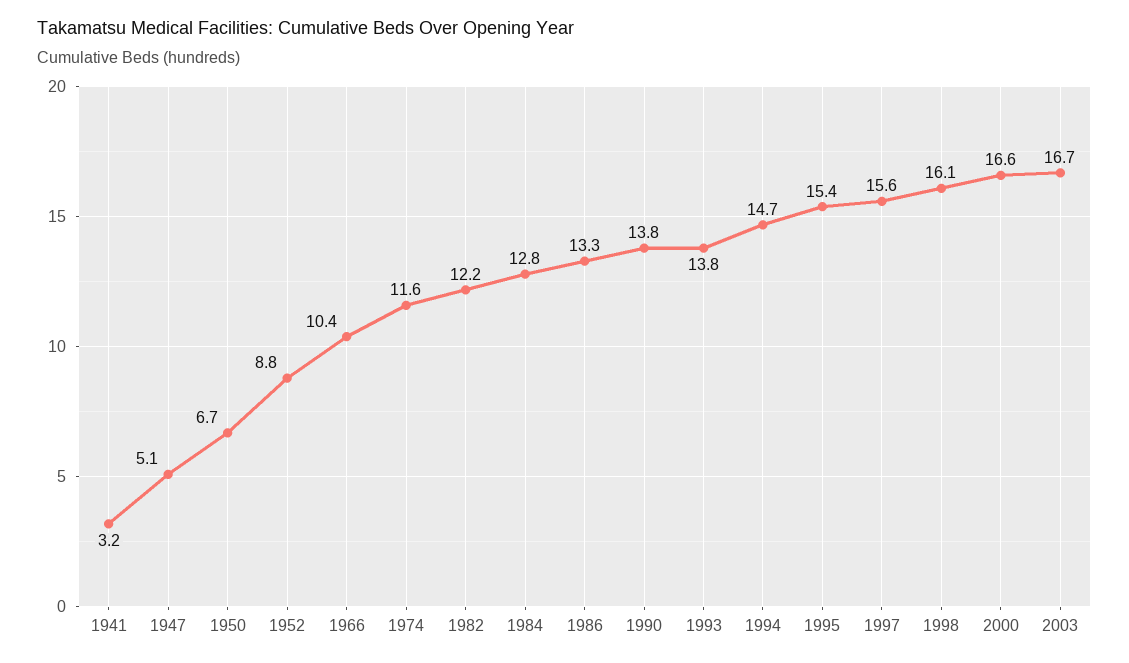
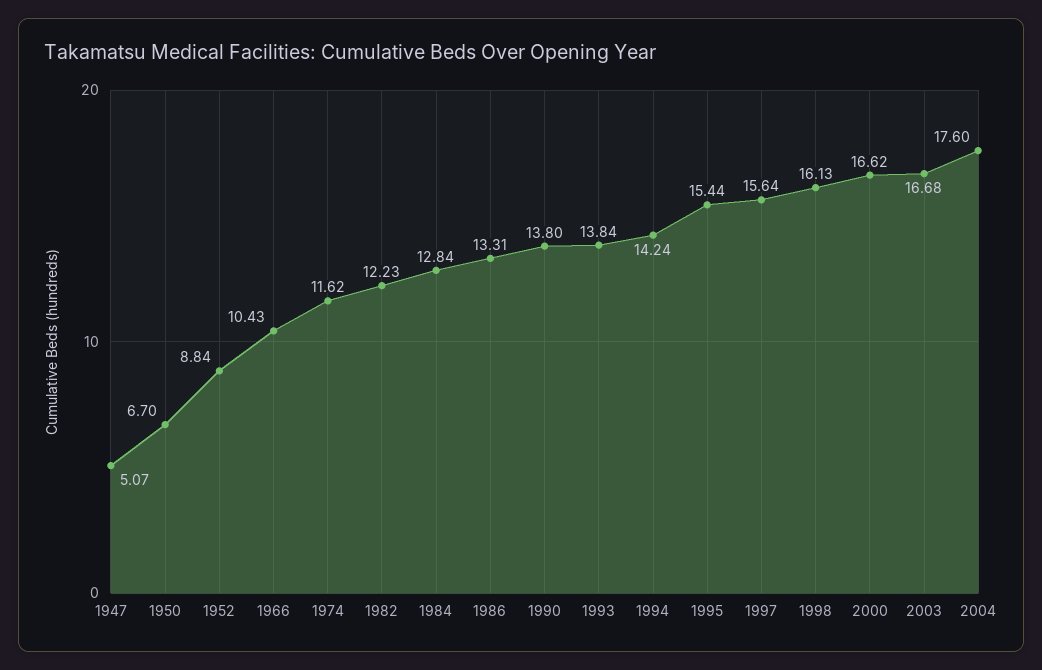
1941: 3.2 -> none
1994: 14.7 -> 14.24
2004: none -> 17.6

